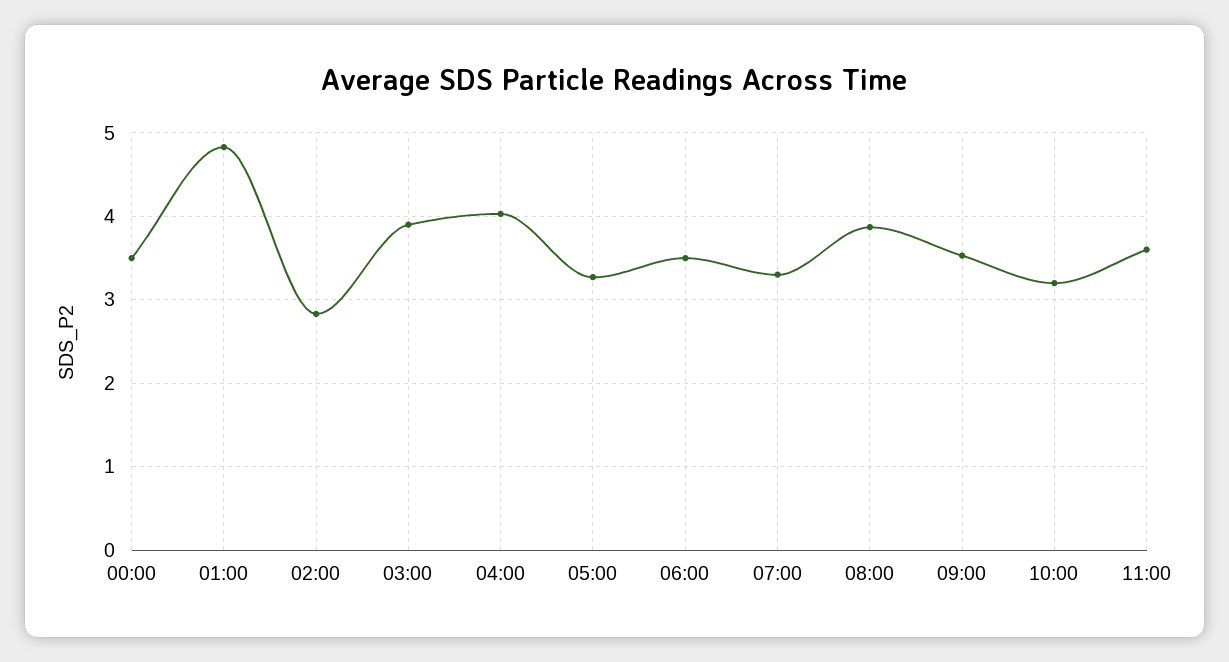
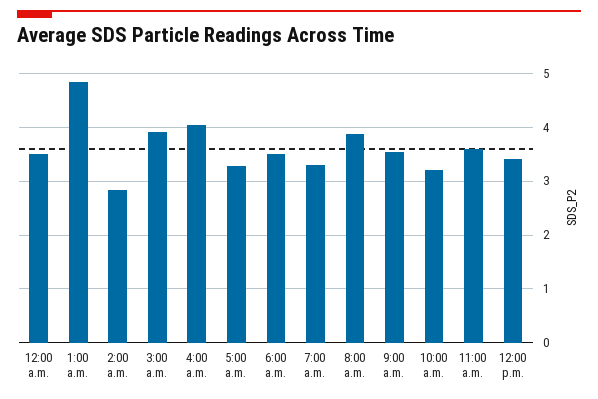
12:00 p.m.: none -> 3.4

